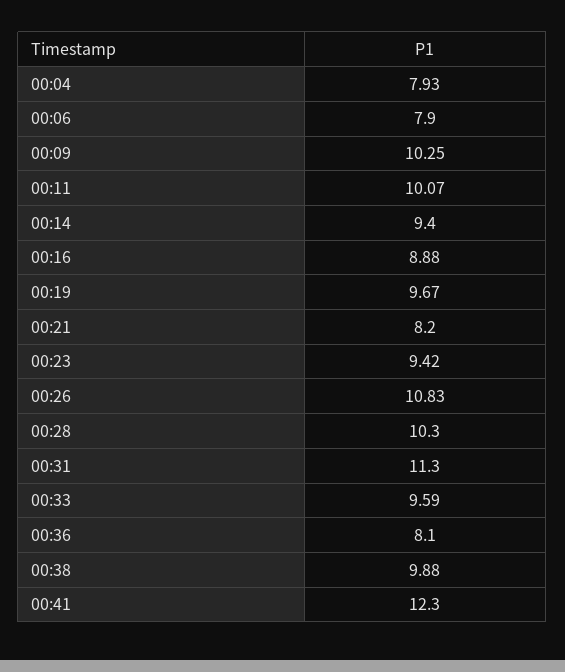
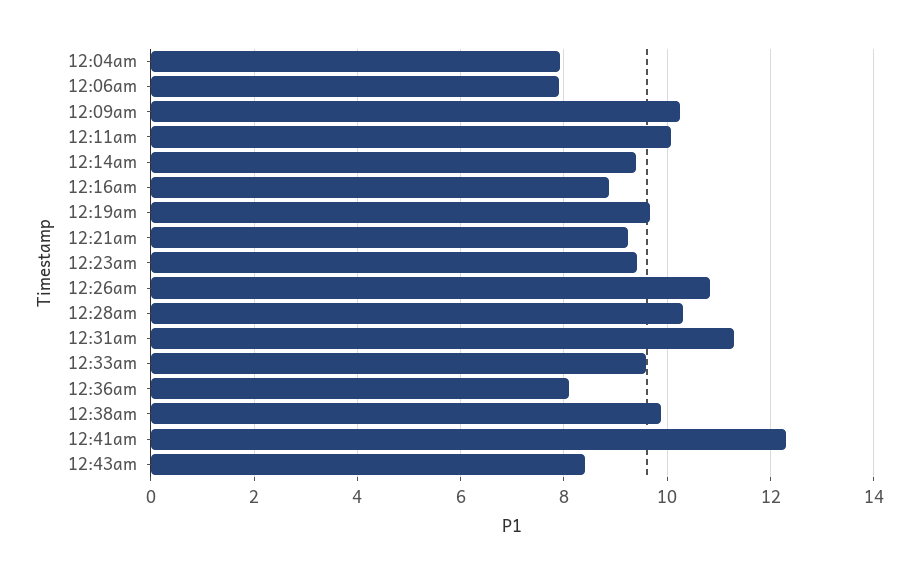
00:21: 8.2 -> 9.2
12:43am: none -> 8.4

